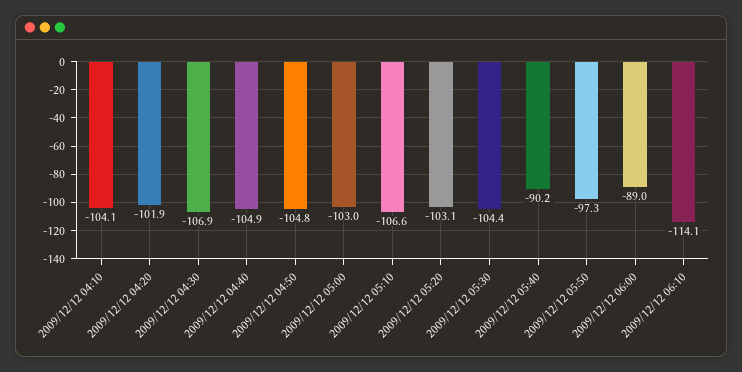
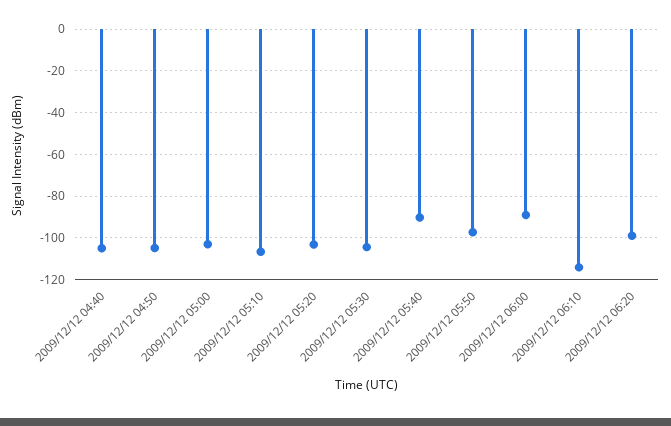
2009/12/12 04:10: -104.1 -> none
2009/12/12 04:20: -101.9 -> none
2009/12/12 04:30: -106.9 -> none
2009/12/12 06:20: none -> -100

